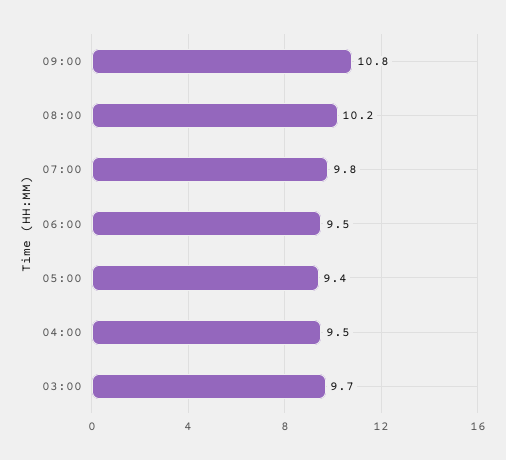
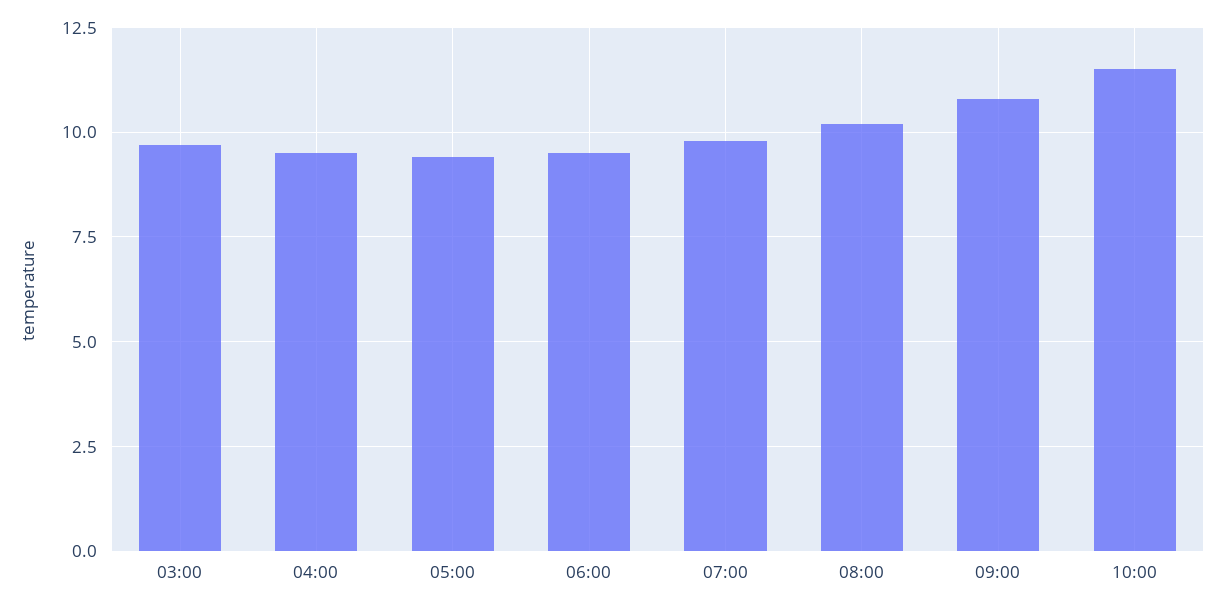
10:00: none -> 11.5

